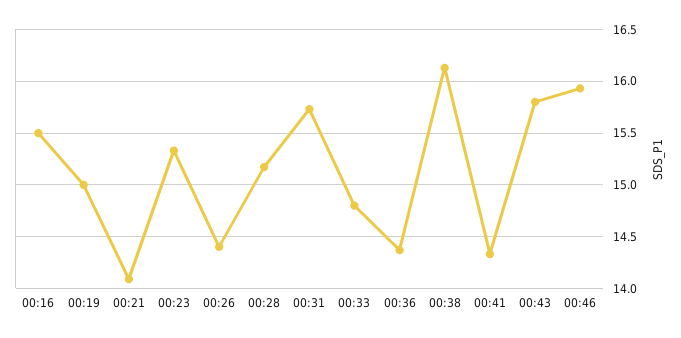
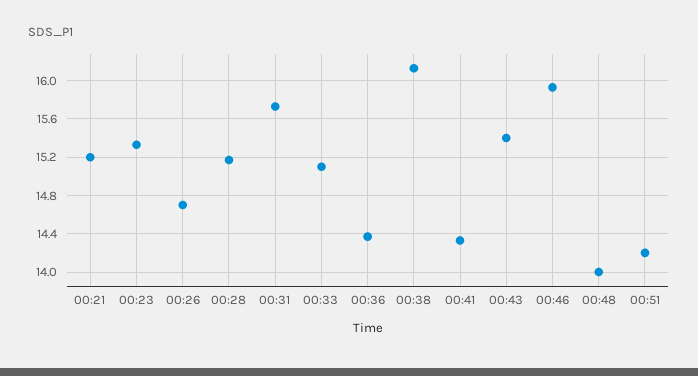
00:16: 15.5 -> none
00:19: 15 -> none
00:21: 14.1 -> 15.2
00:26: 14.4 -> 14.7
00:33: 14.8 -> 15.1
00:43: 15.8 -> 15.4
00:48: none -> 14
00:51: none -> 14.2

